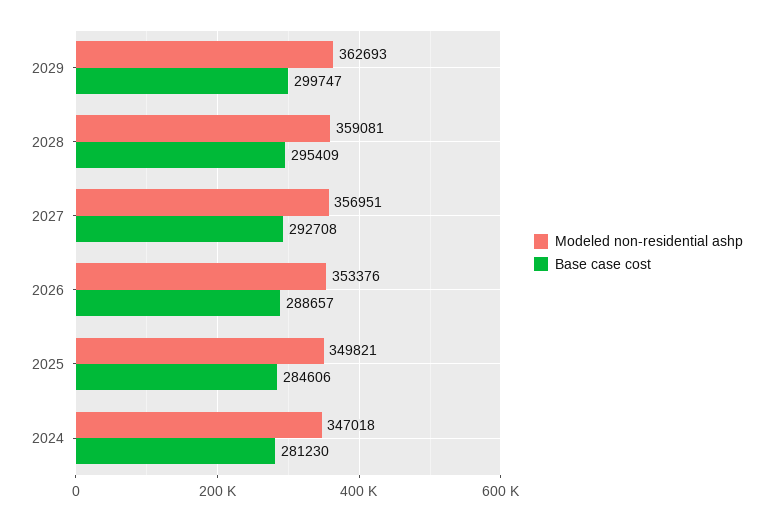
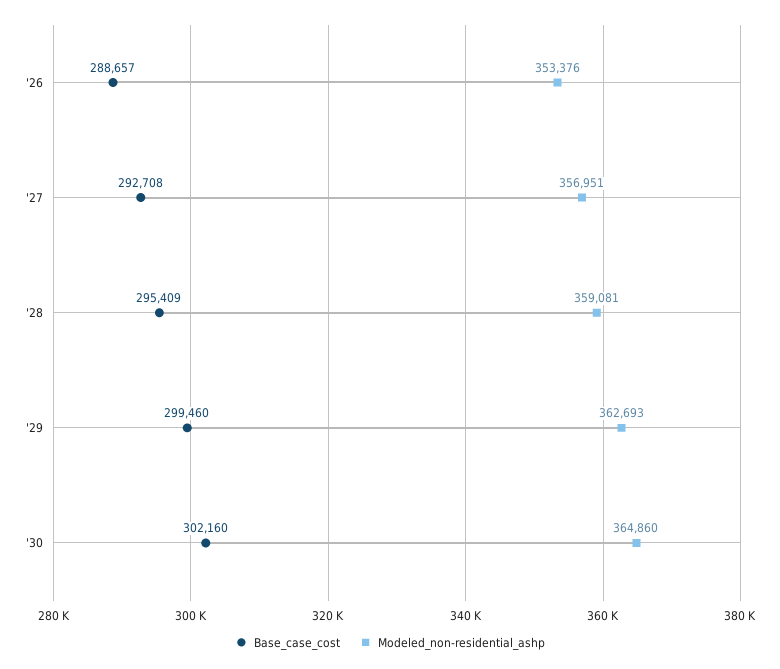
Base case cost, 2029: 299747 -> 299460
Modeled non-residential ashp, 2025: 349821 -> none
Base case cost, 2025: 284606 -> none
Modeled non-residential ashp, 2024: 347018 -> none
Base case cost, 2024: 281230 -> none
Base case cost, '30: none -> 302160
Modeled non-residential ashp, '30: none -> 364860

